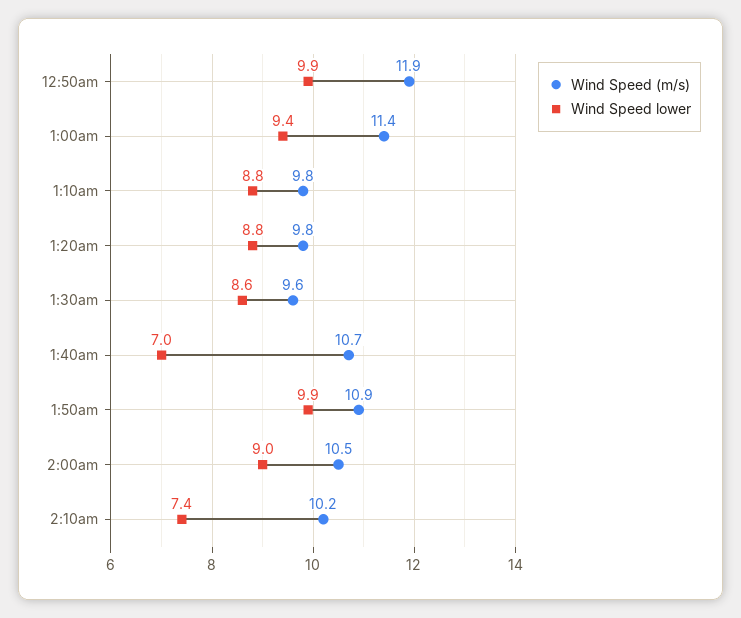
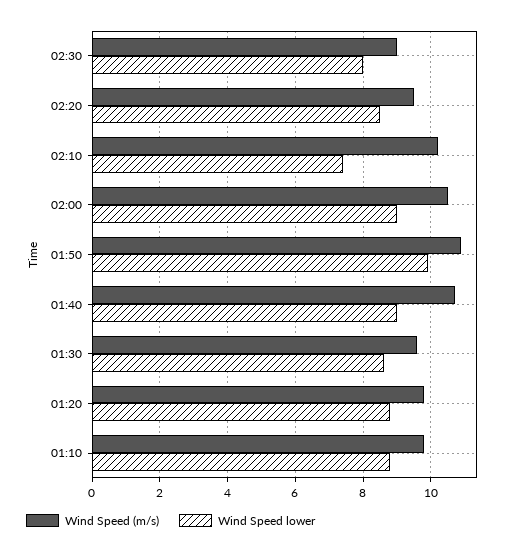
Wind Speed (m/s), 12:50am: 11.9 -> none
Wind Speed lower, 12:50am: 9.9 -> none
Wind Speed (m/s), 1:00am: 11.4 -> none
Wind Speed lower, 1:00am: 9.4 -> none
Wind Speed lower, 1:40am: 7 -> 9
Wind Speed (m/s), 02:30: none -> 9
Wind Speed lower, 02:30: none -> 8
Wind Speed (m/s), 02:20: none -> 9.5
Wind Speed lower, 02:20: none -> 8.5

